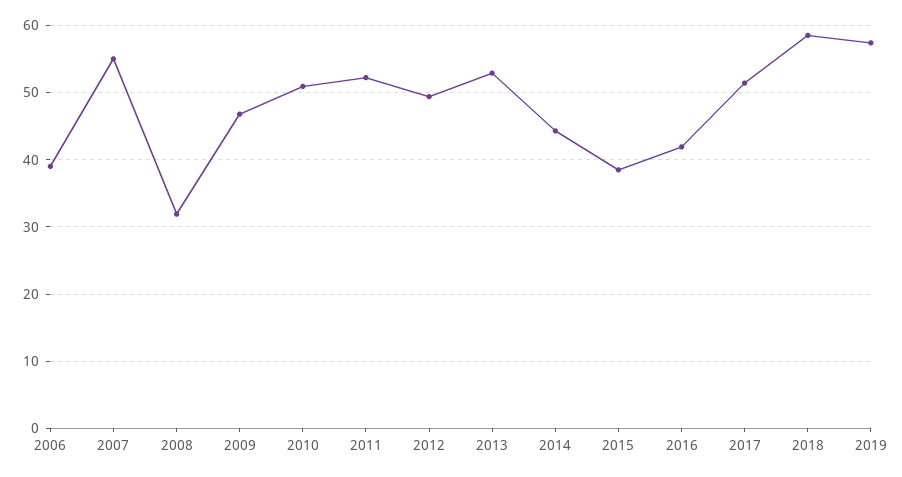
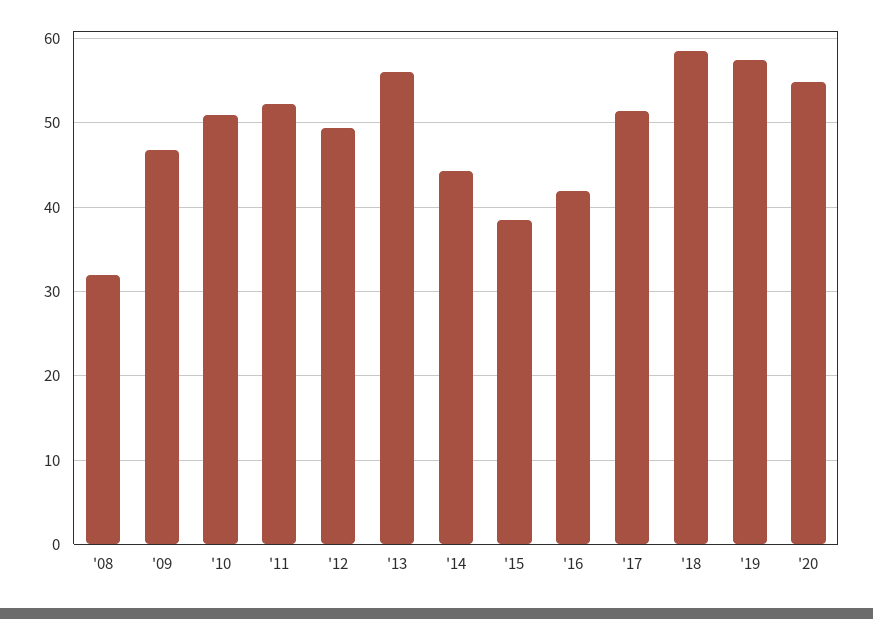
2006: 39 -> none
2007: 55 -> none
2013: 53 -> 56
'20: none -> 55

